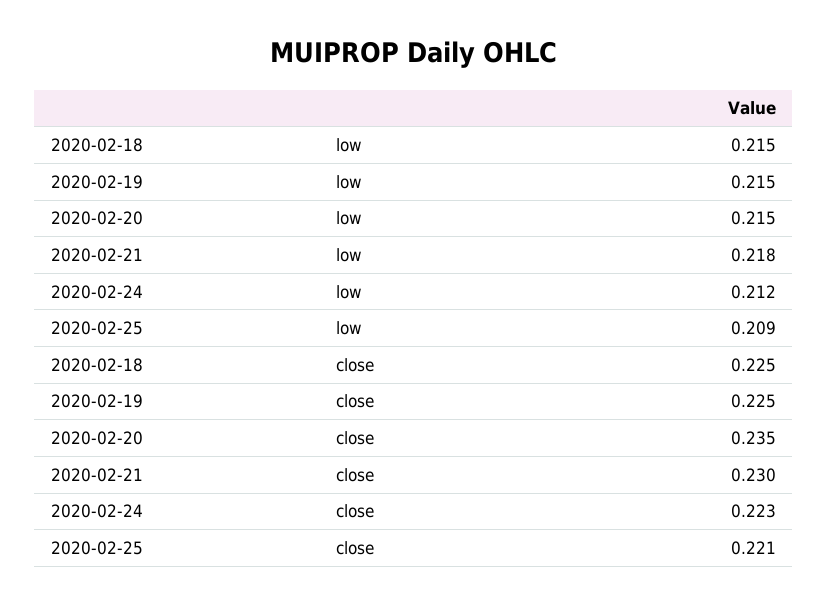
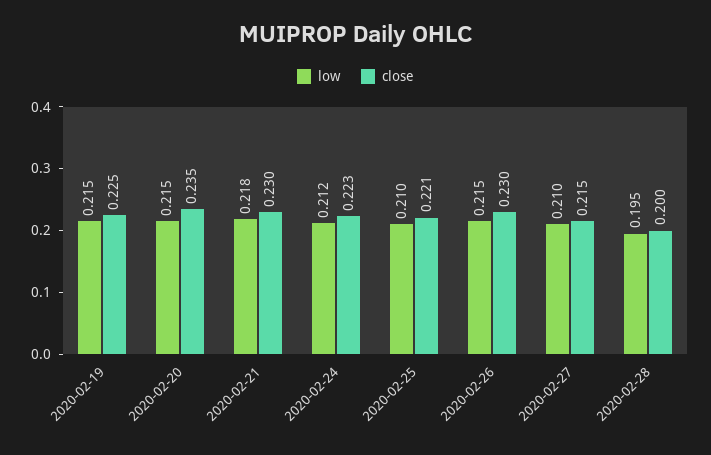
low, 2020-02-18: 0.215 -> none
low, 2020-02-25: 0.209 -> 0.21
close, 2020-02-18: 0.225 -> none
low, 2020-02-26: none -> 0.215
close, 2020-02-26: none -> 0.23
low, 2020-02-27: none -> 0.21
close, 2020-02-27: none -> 0.215
low, 2020-02-28: none -> 0.195
close, 2020-02-28: none -> 0.2

